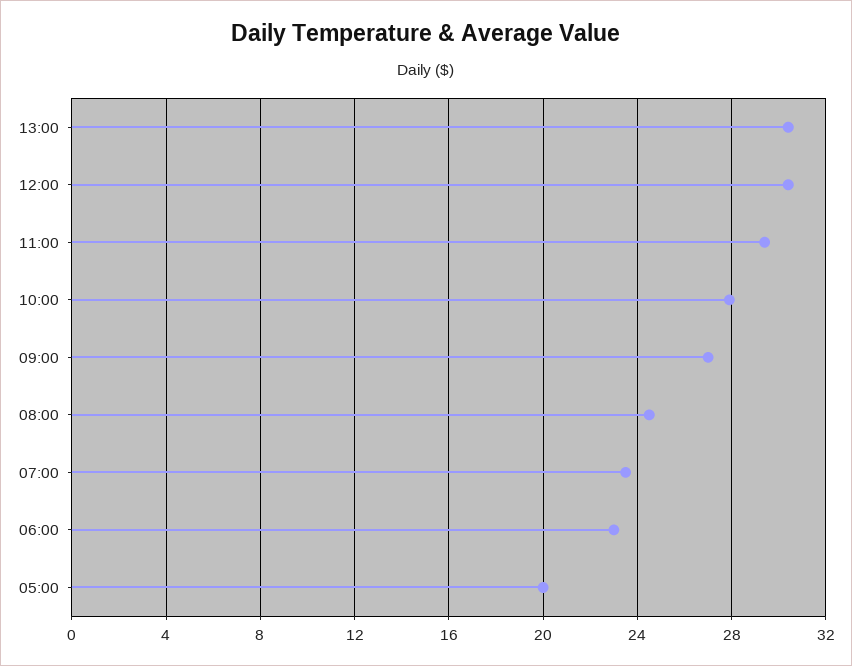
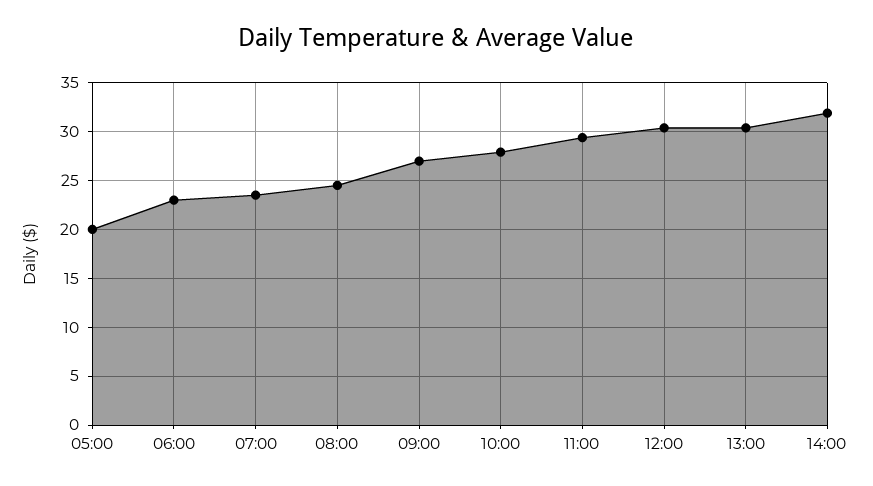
14:00: none -> 32

